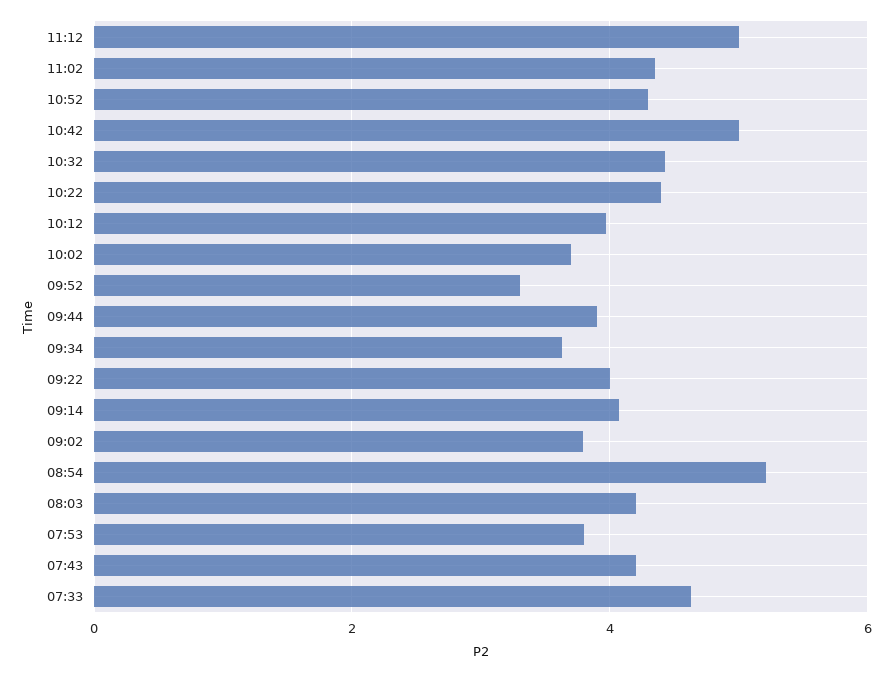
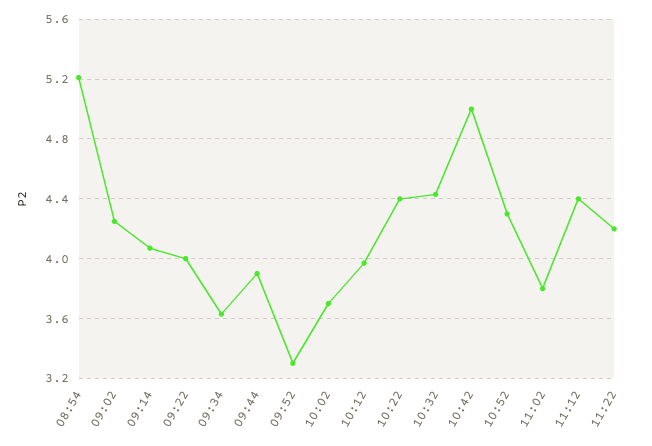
11:12: 5 -> 4.4
11:02: 4.4 -> 3.8
09:02: 3.8 -> 4.25
08:03: 4.2 -> none
07:53: 3.8 -> none
07:43: 4.2 -> none
07:33: 4.6 -> none
11:22: none -> 4.2

